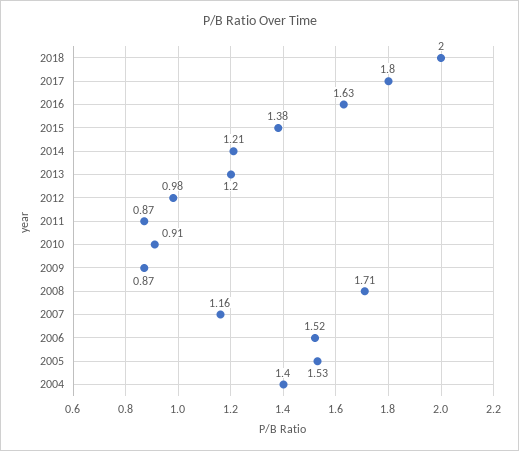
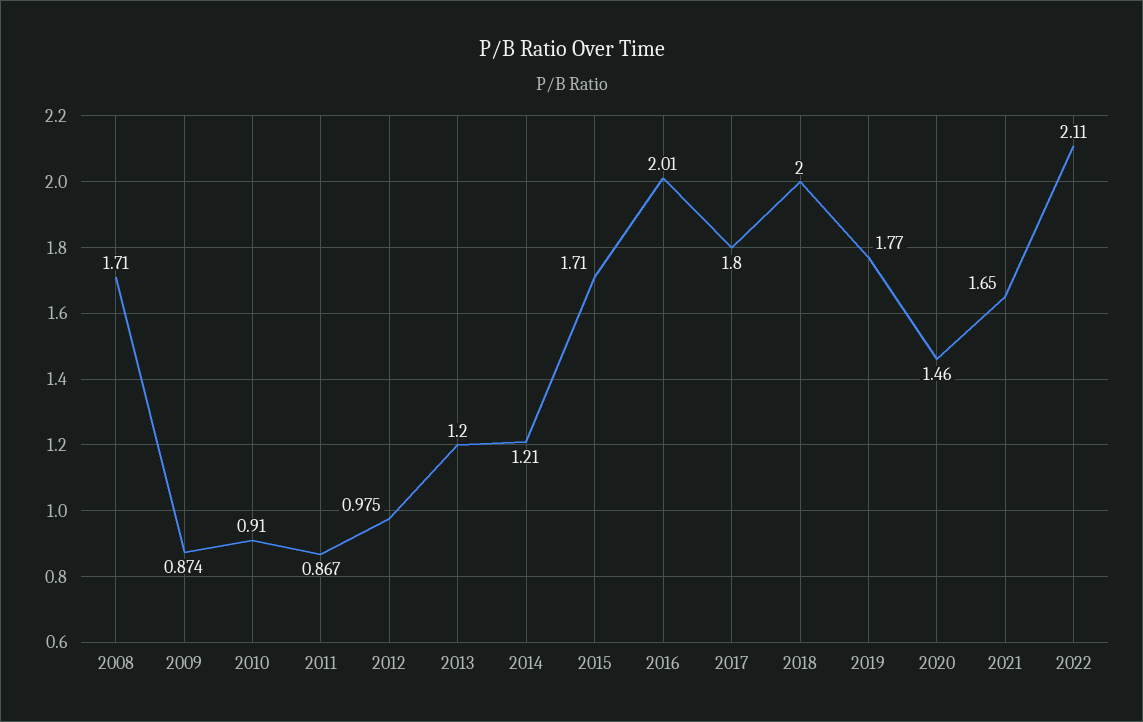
2016: 1.63 -> 2.01
2015: 1.38 -> 1.71
2007: 1.16 -> none
2006: 1.52 -> none
2005: 1.53 -> none
2004: 1.4 -> none
2019: none -> 1.77
2020: none -> 1.46
2021: none -> 1.65
2022: none -> 2.11

